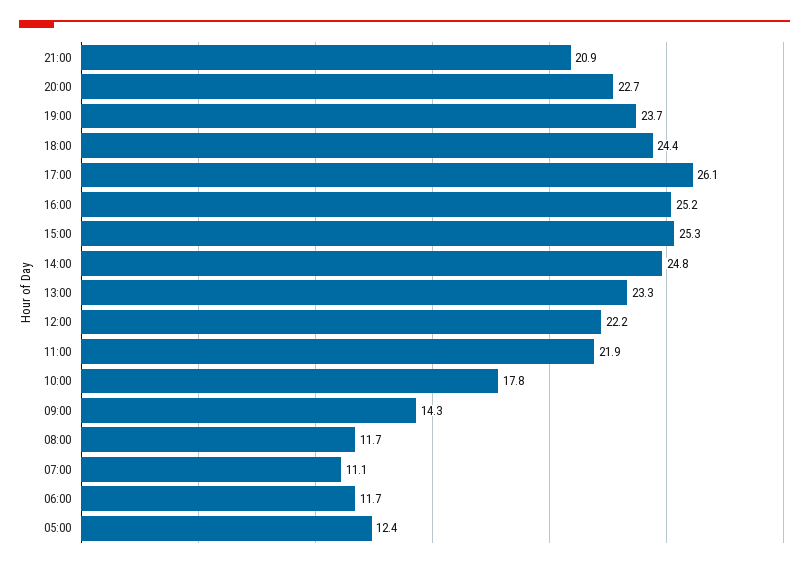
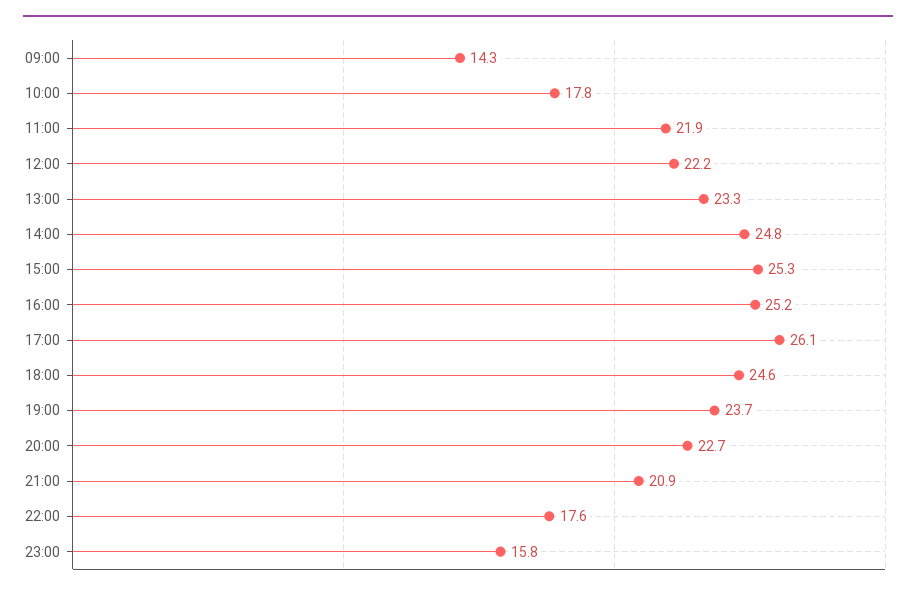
18:00: 24.4 -> 24.6
08:00: 11.7 -> none
07:00: 11.1 -> none
06:00: 11.7 -> none
05:00: 12.4 -> none
22:00: none -> 17.6
23:00: none -> 15.8

